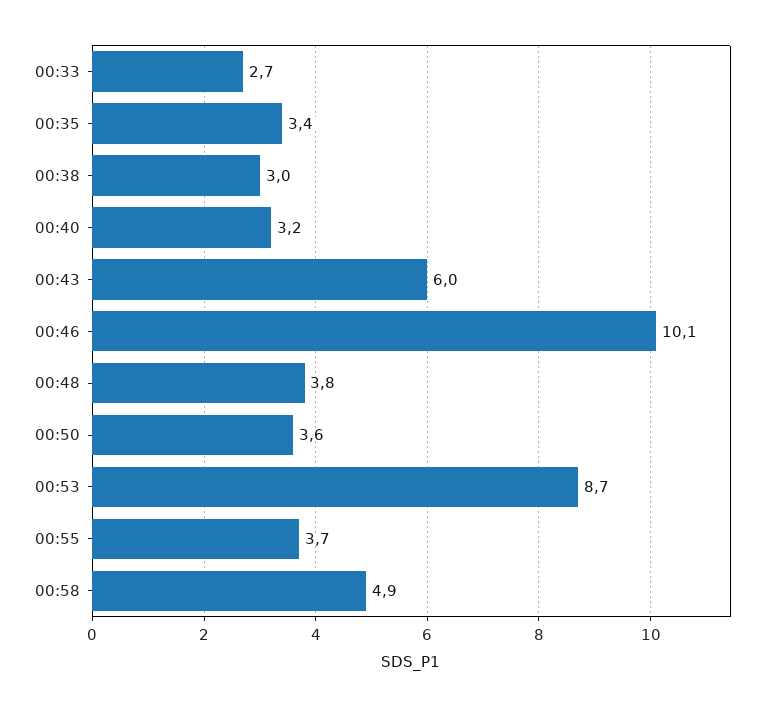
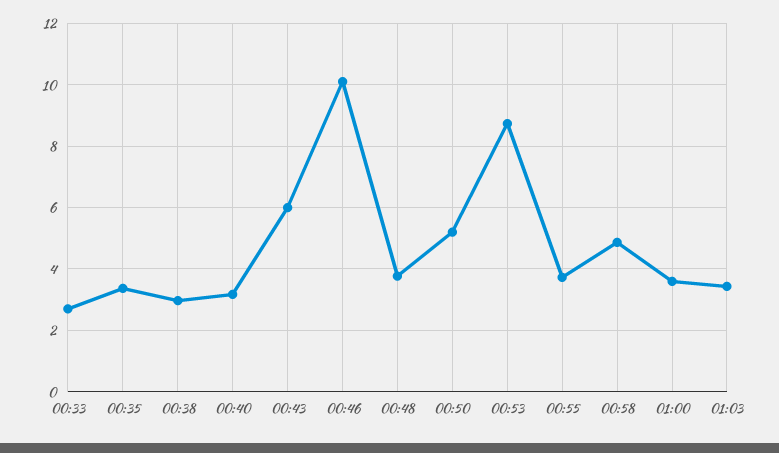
00:50: 3.6 -> 5.2
01:00: none -> 3.6
01:03: none -> 3.4

